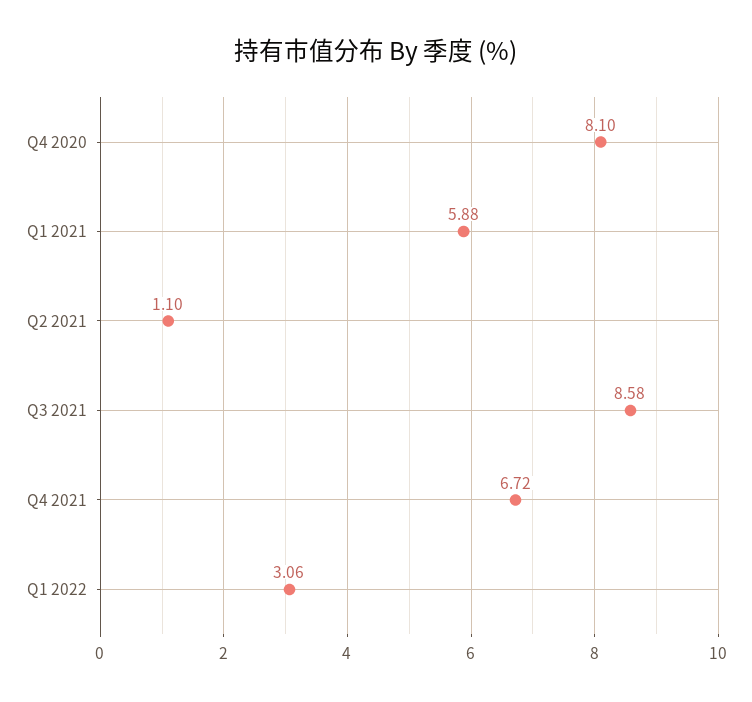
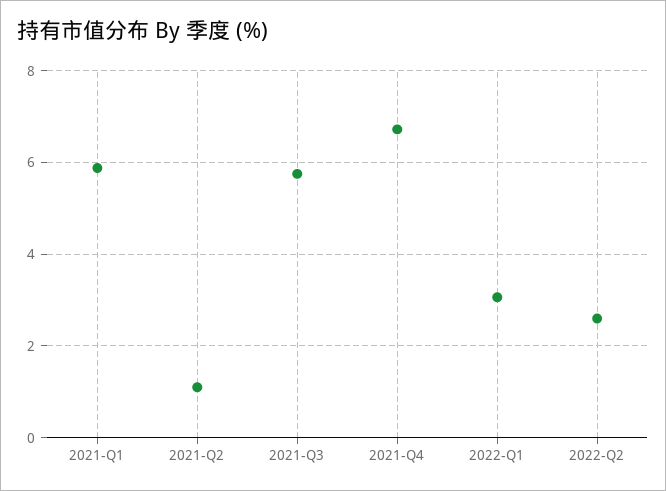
Q4 2020: 8.1 -> none
Q3 2021: 8.58 -> 5.8
2022-Q2: none -> 2.6

